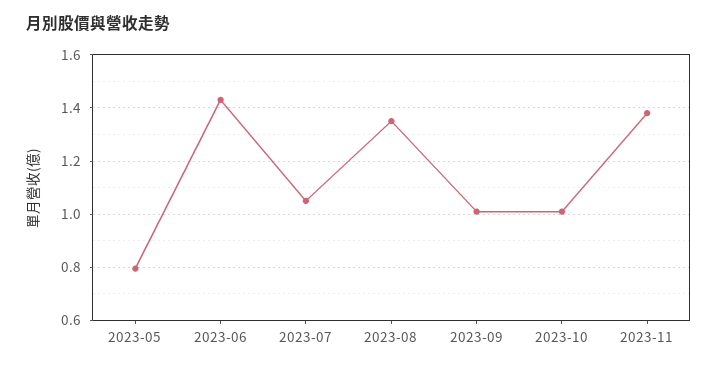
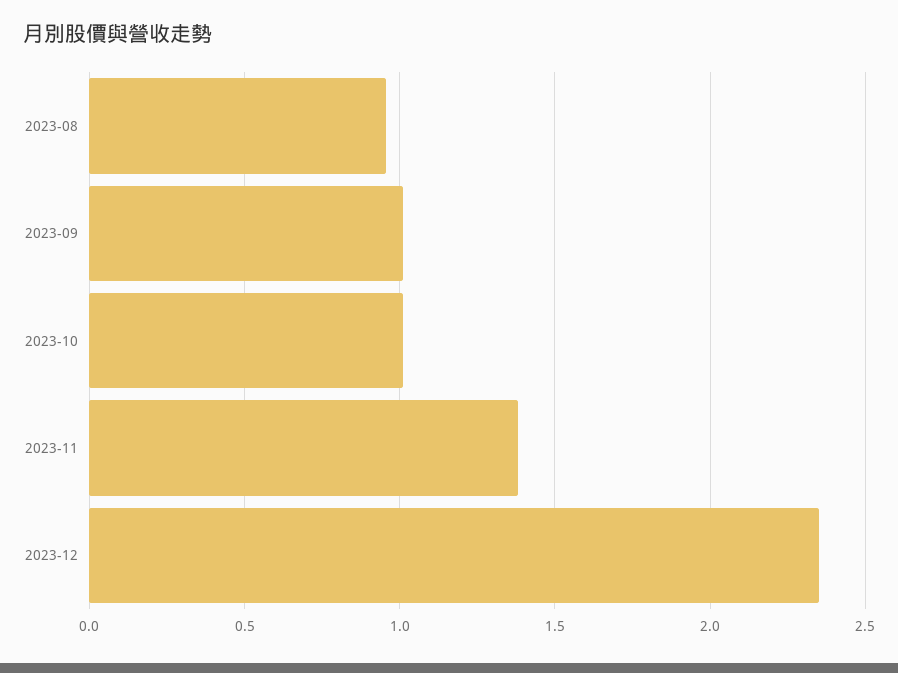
2023-05: 0.8 -> none
2023-06: 1.425 -> none
2023-07: 1.05 -> none
2023-08: 1.35 -> 0.95
2023-12: none -> 2.35

